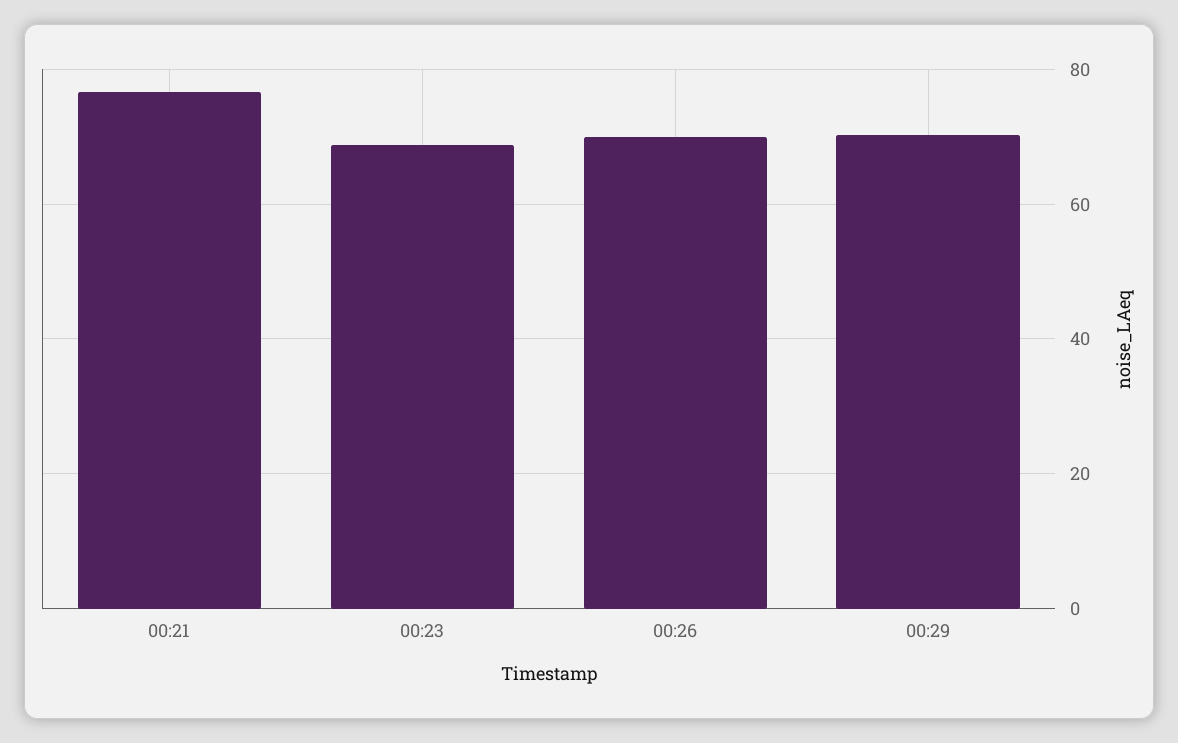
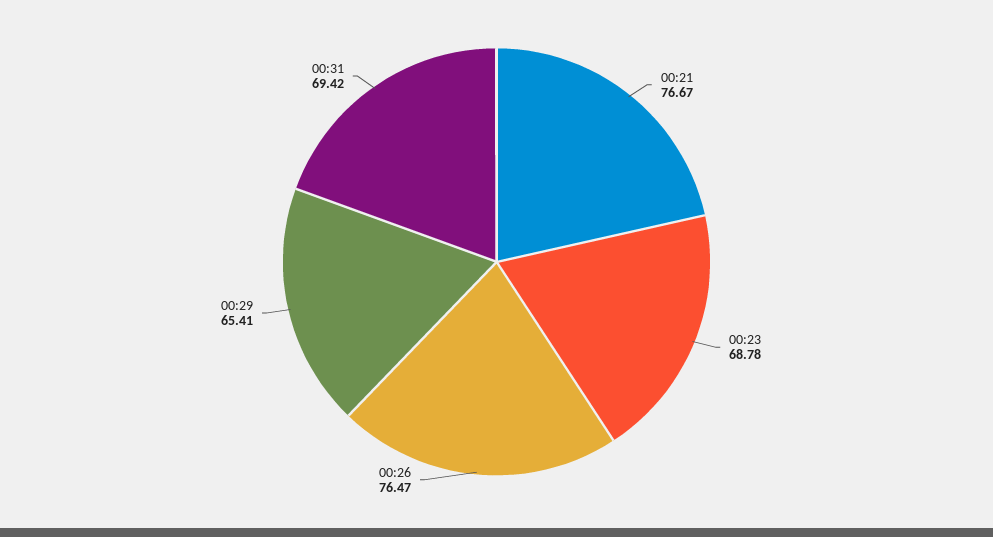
00:26: 70 -> 76.47
00:29: 70 -> 65.41
00:31: none -> 69.42

